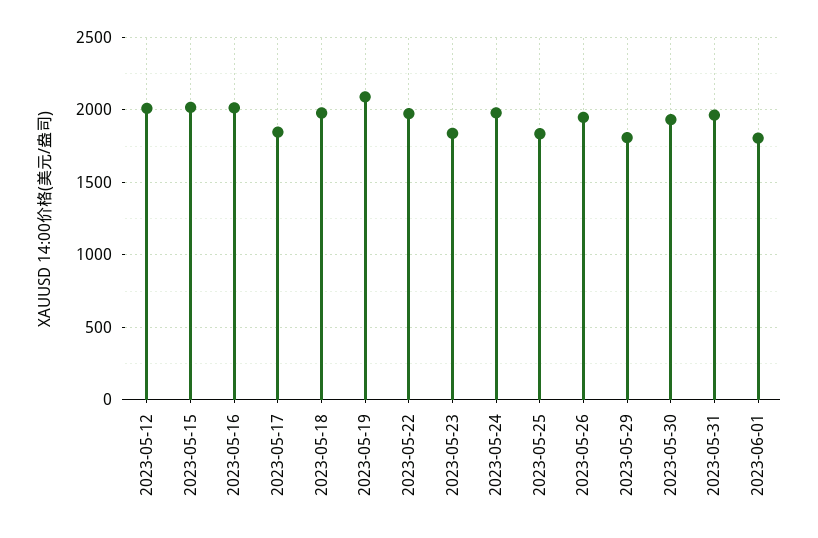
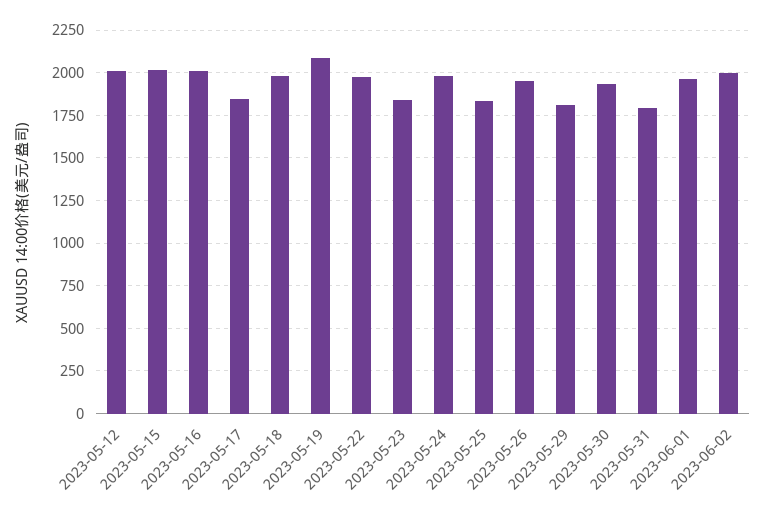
2023-05-31: 1950 -> 1800
2023-06-01: 1800 -> 1950
2023-06-02: none -> 2000

